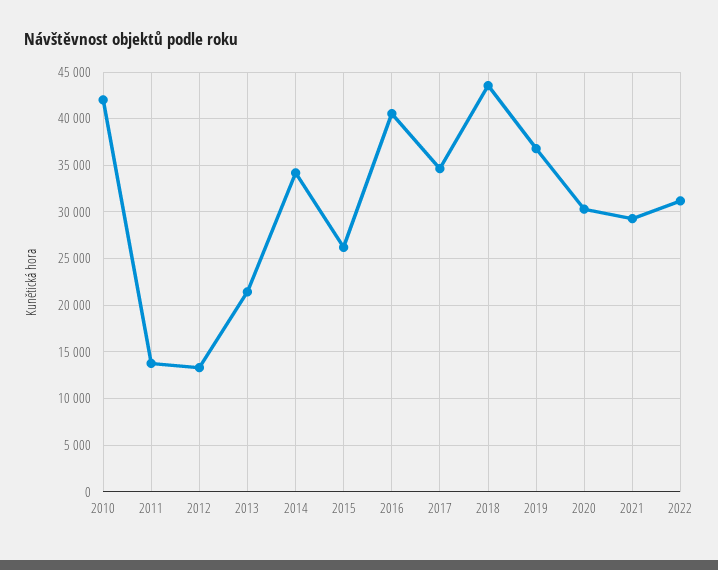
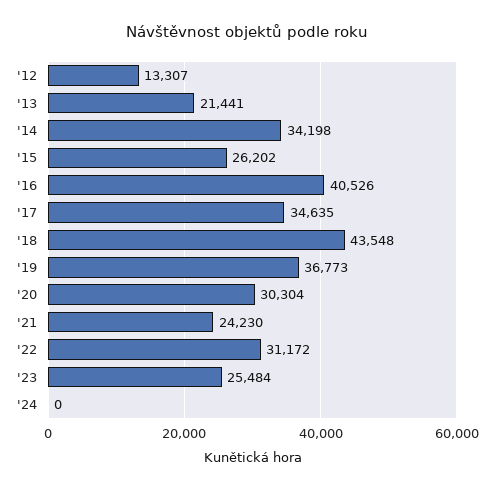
2010: 42000 -> none
2011: 14000 -> none
2021: 29000 -> 24230
'23: none -> 25484
'24: none -> 0

